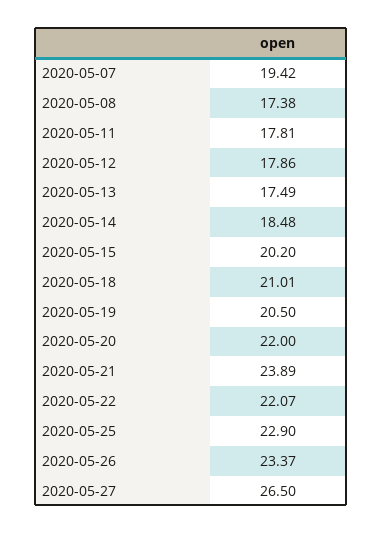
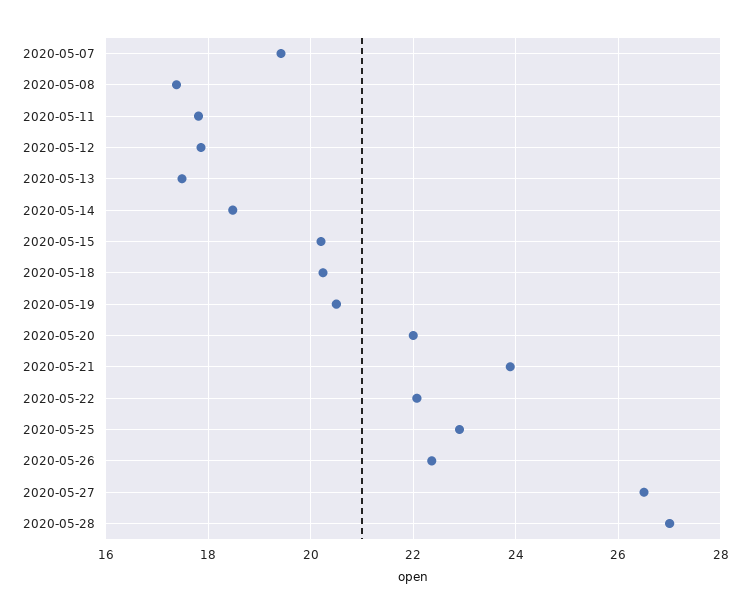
2020-05-18: 21.01 -> 20.2
2020-05-26: 23.37 -> 22.4
2020-05-28: none -> 27

